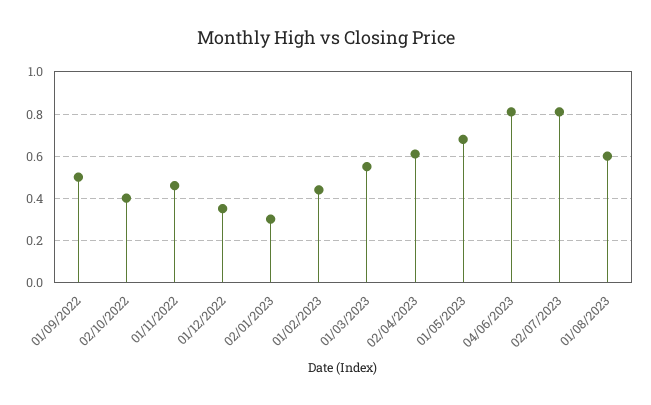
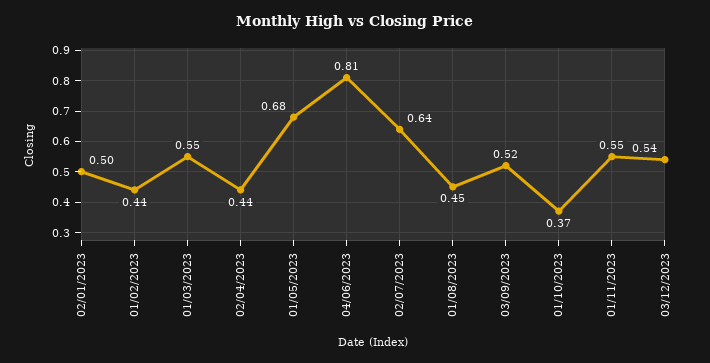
01/09/2022: 0.5 -> none
02/10/2022: 0.4 -> none
01/11/2022: 0.45 -> none
01/12/2022: 0.35 -> none
02/01/2023: 0.3 -> 0.5
02/04/2023: 0.6 -> 0.44
02/07/2023: 0.8 -> 0.64
01/08/2023: 0.6 -> 0.45
03/09/2023: none -> 0.52
01/10/2023: none -> 0.37
01/11/2023: none -> 0.55
03/12/2023: none -> 0.54

